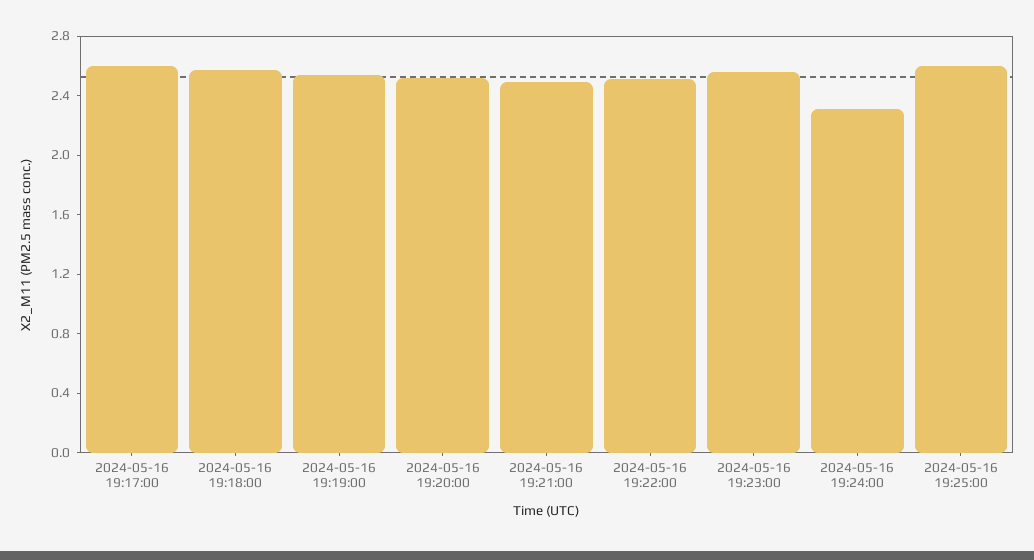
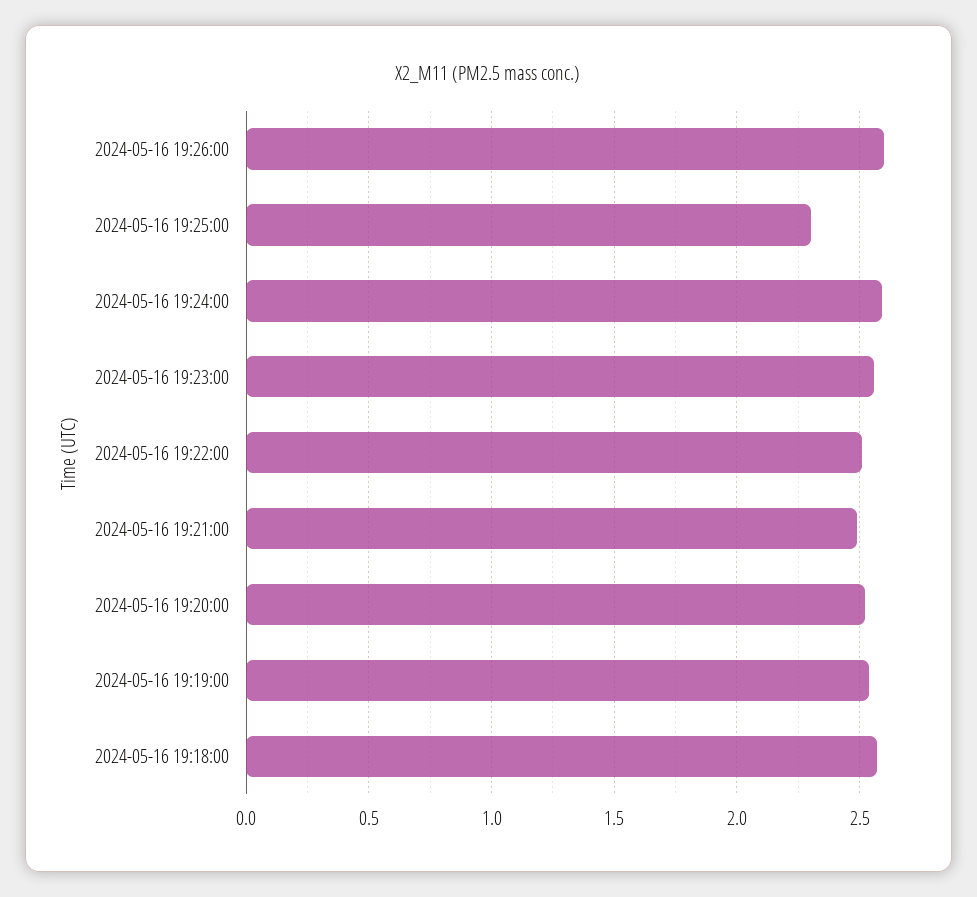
2024-05-16 19:17:00: 2.6 -> none
2024-05-16 19:24:00: 2.3 -> 2.6
2024-05-16 19:25:00: 2.6 -> 2.3
2024-05-16 19:26:00: none -> 2.6

